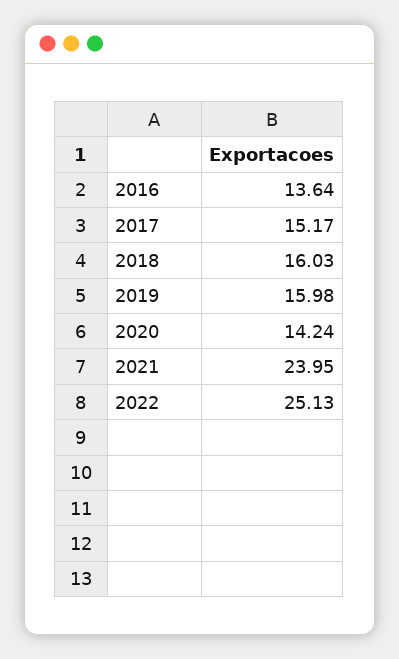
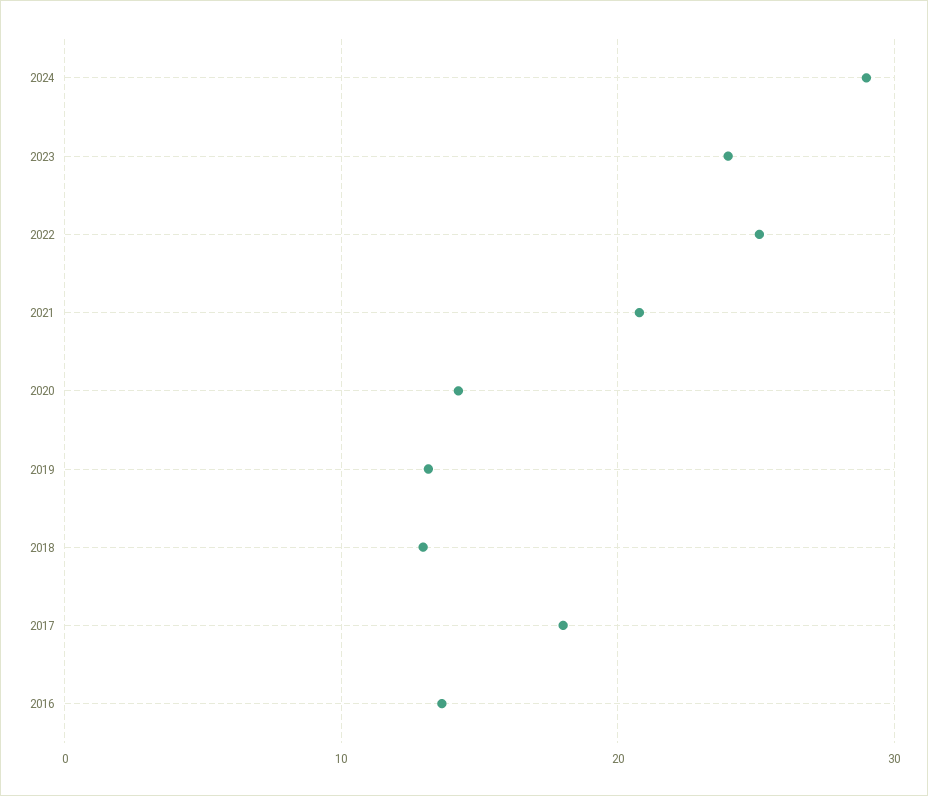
2017: 15.17 -> 18
2018: 16.03 -> 13
2019: 15.98 -> 13
2021: 23.95 -> 21
2024: none -> 29
2023: none -> 24

